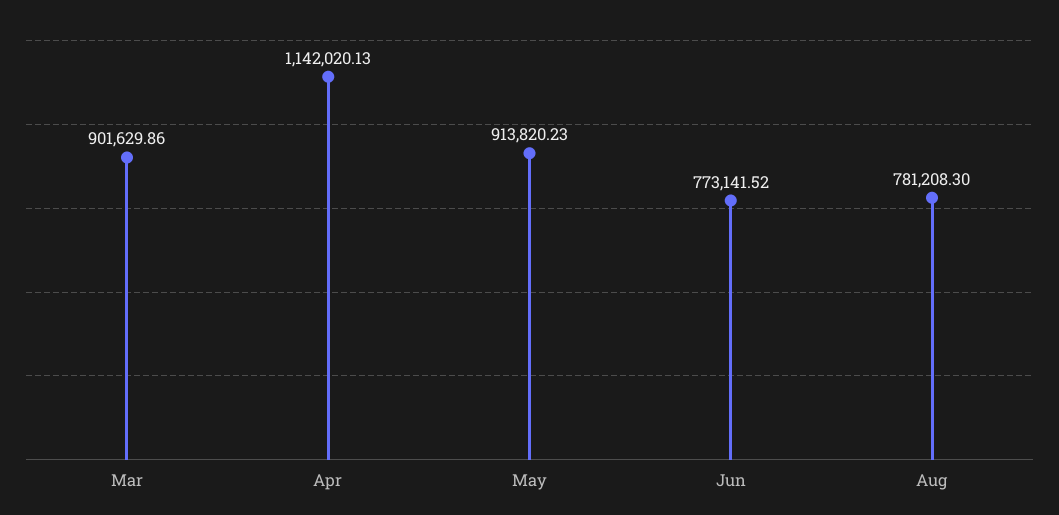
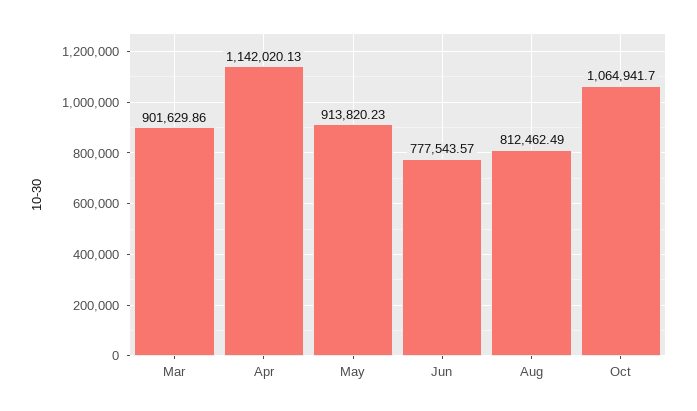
Jun: 773141.52 -> 777543.57
Aug: 781208.3 -> 812462.49
Oct: none -> 1064941.7

